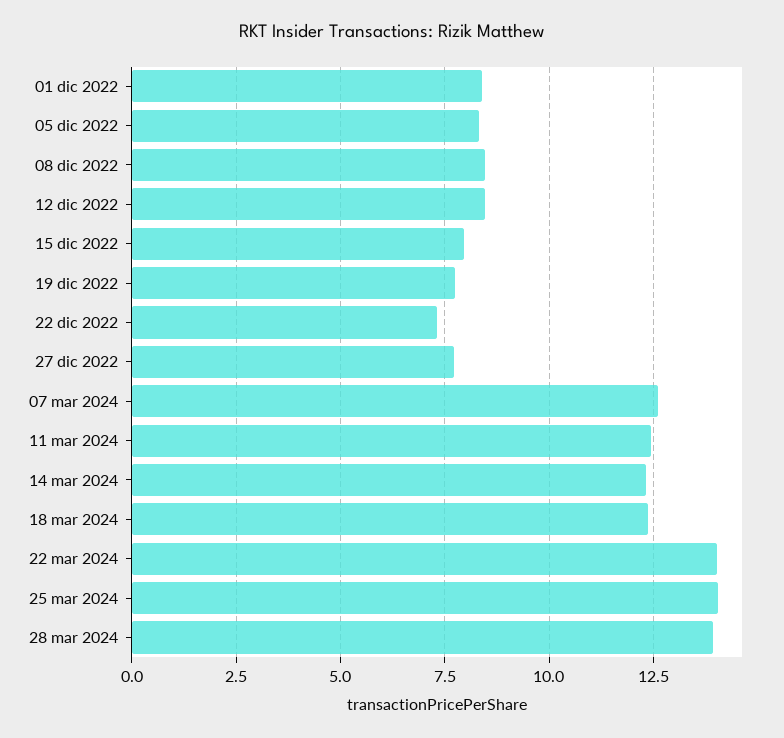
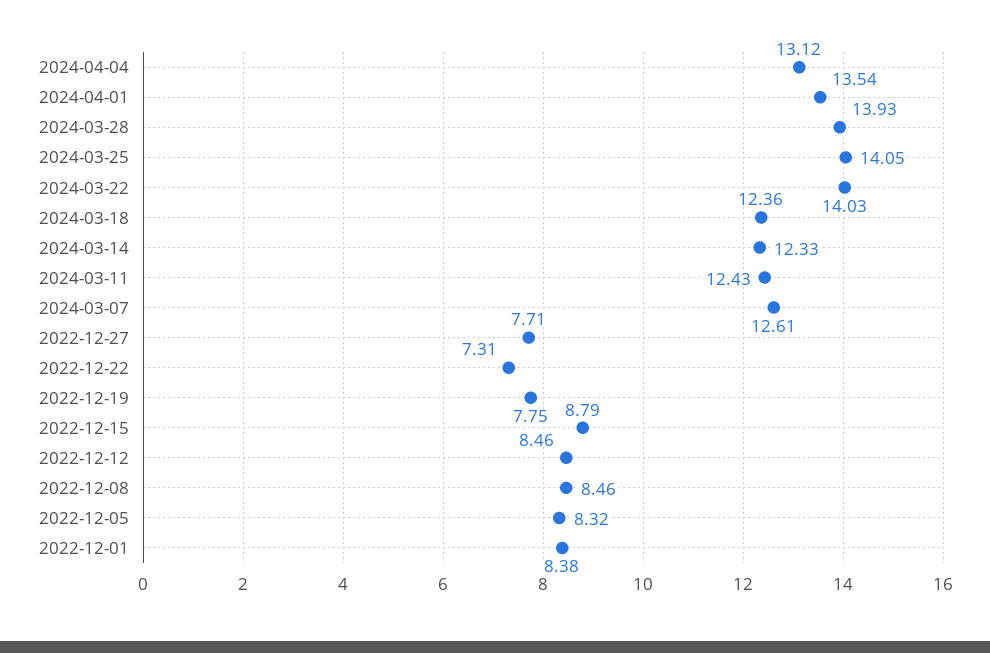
15 dic 2022: 8 -> 8.79
2024-04-04: none -> 13.12
2024-04-01: none -> 13.54

